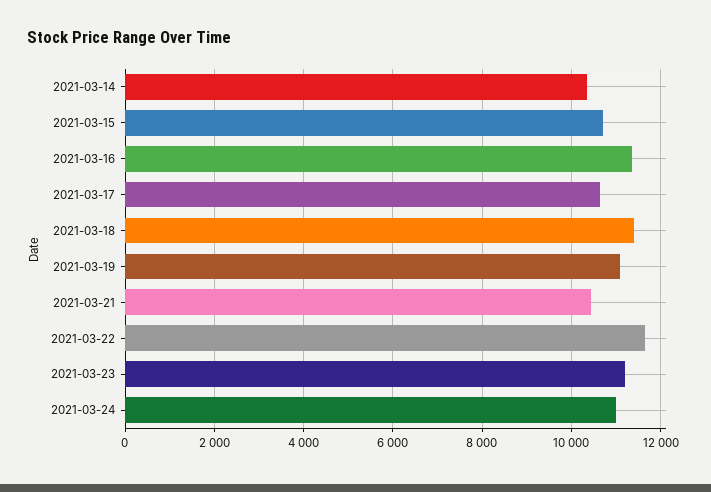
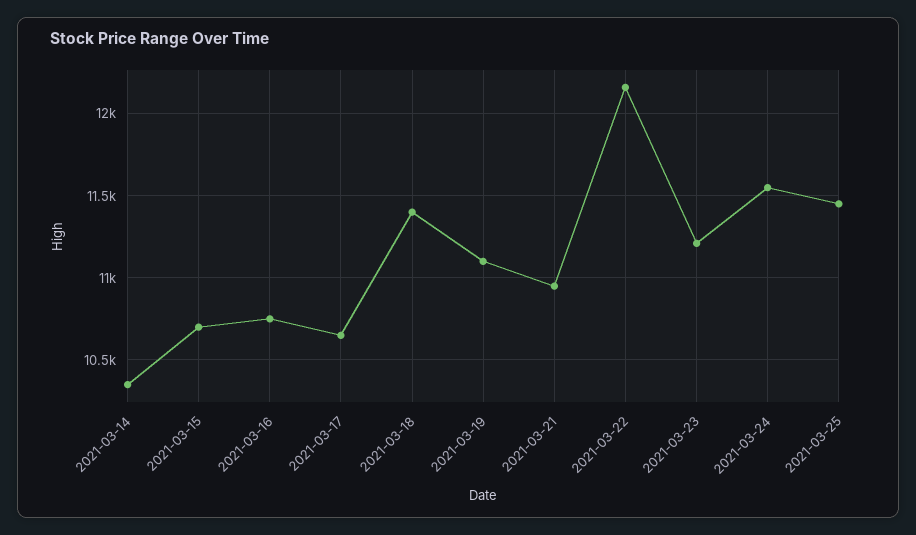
2021-03-16: 11400 -> 10750
2021-03-21: 10400 -> 10950
2021-03-22: 11600 -> 12150
2021-03-24: 11000 -> 11550
2021-03-25: none -> 11450

